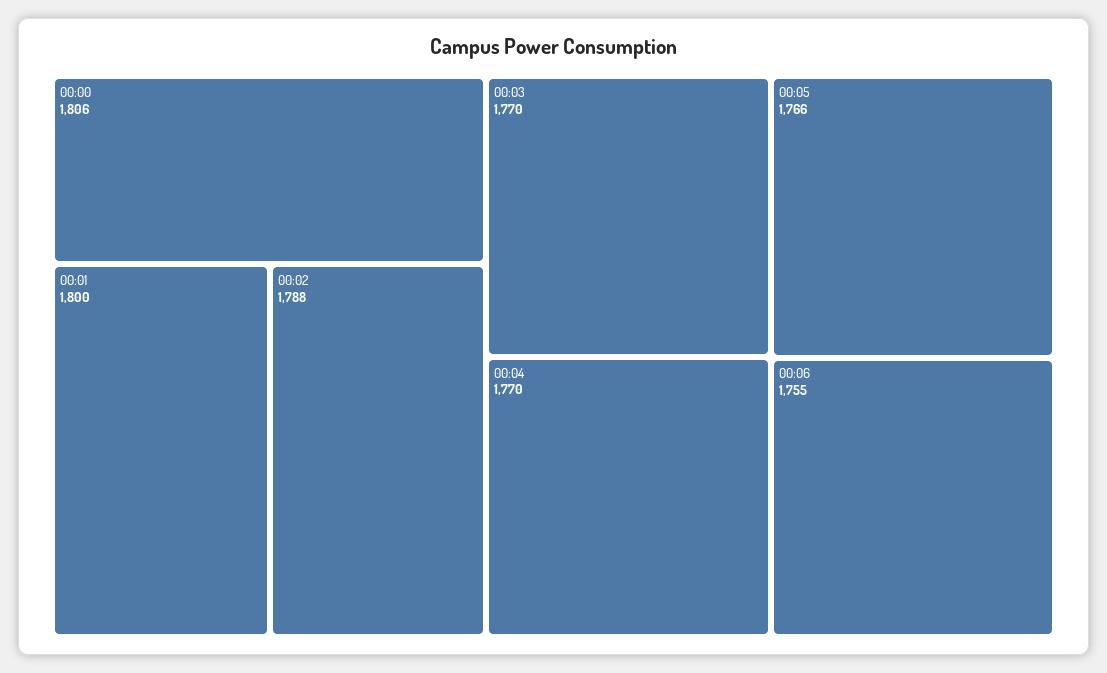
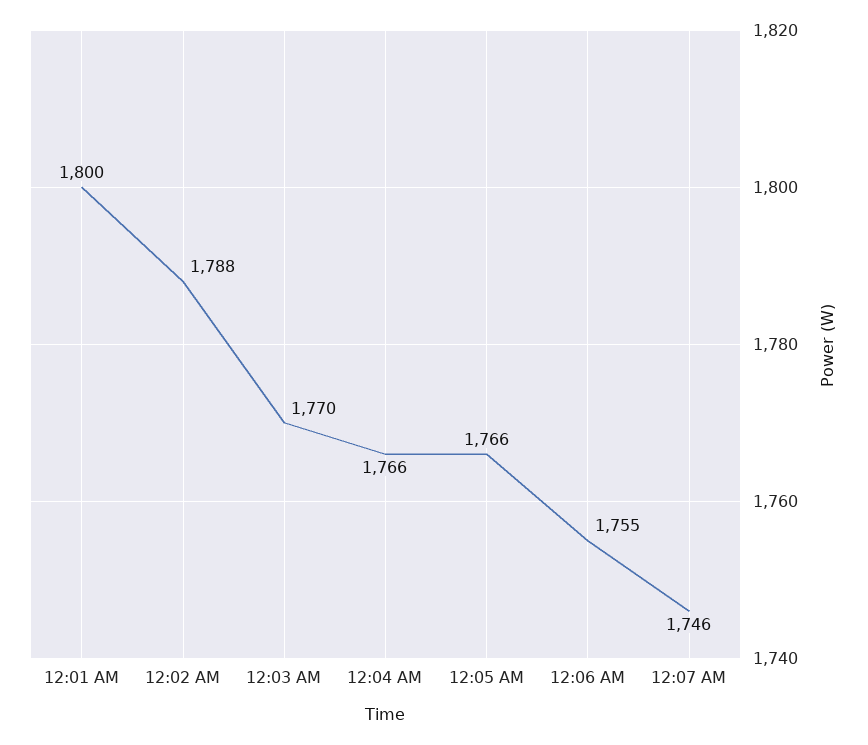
00:00: 1806 -> none
00:04: 1770 -> 1766
12:07 AM: none -> 1746

